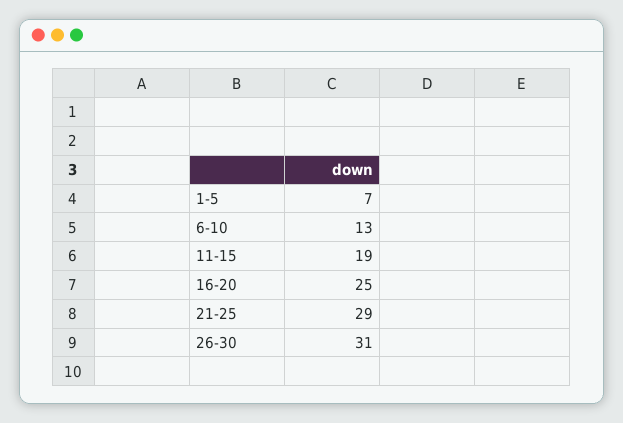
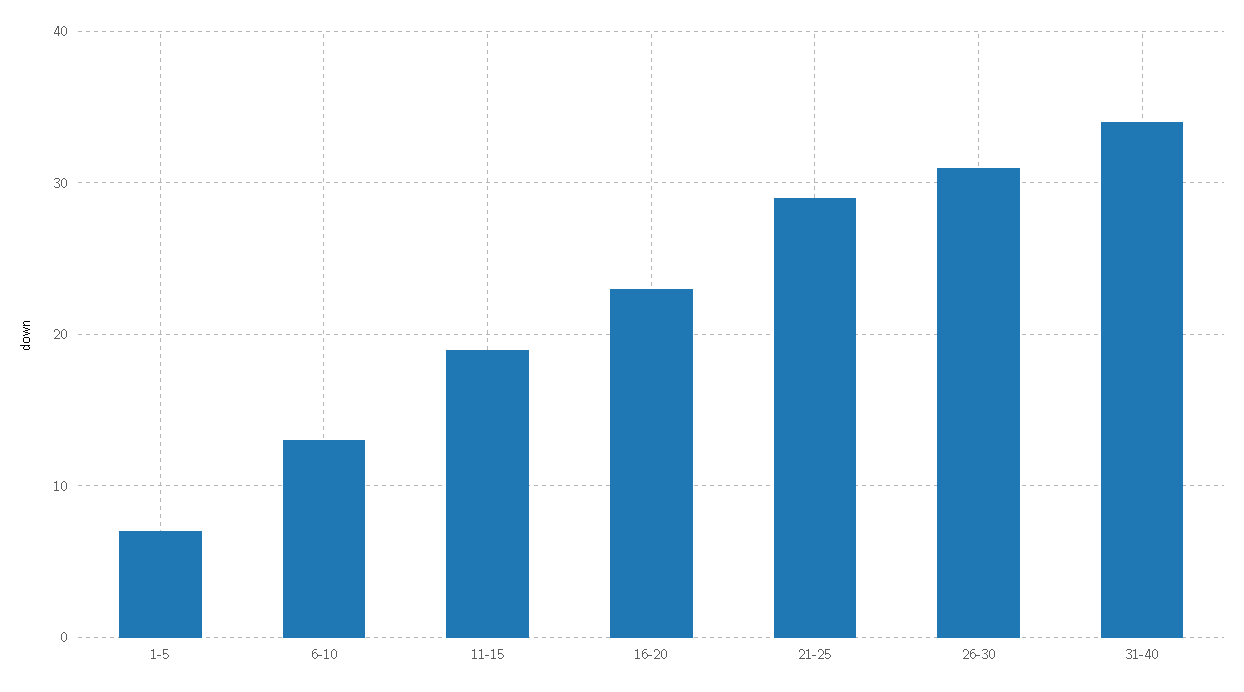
16-20: 25 -> 23
31-40: none -> 34

